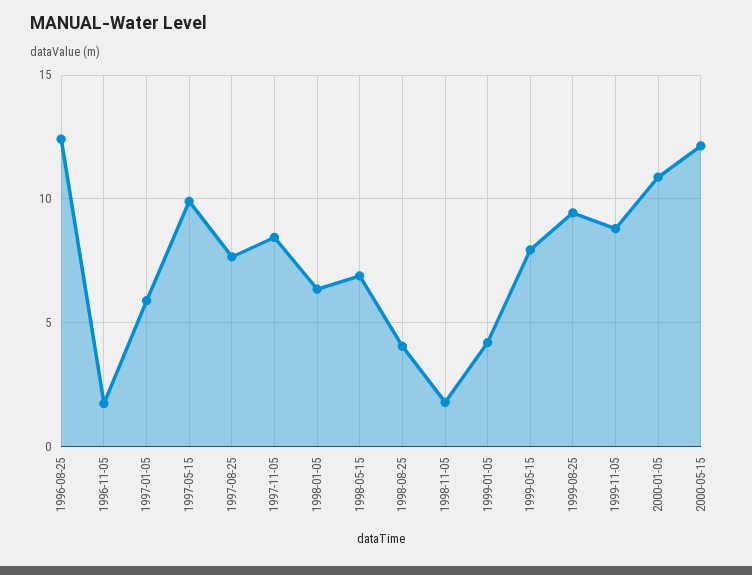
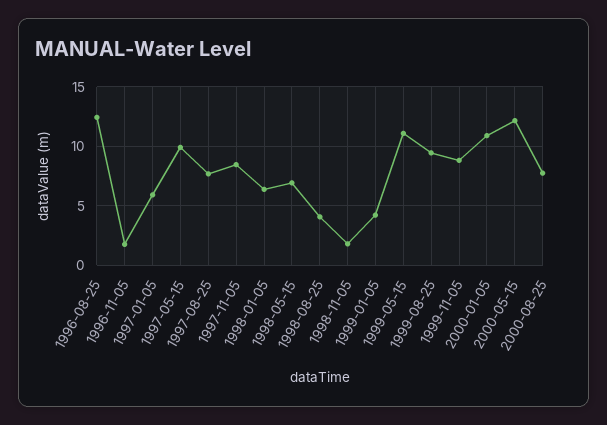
1999-05-15: 8 -> 11
2000-08-25: none -> 8

